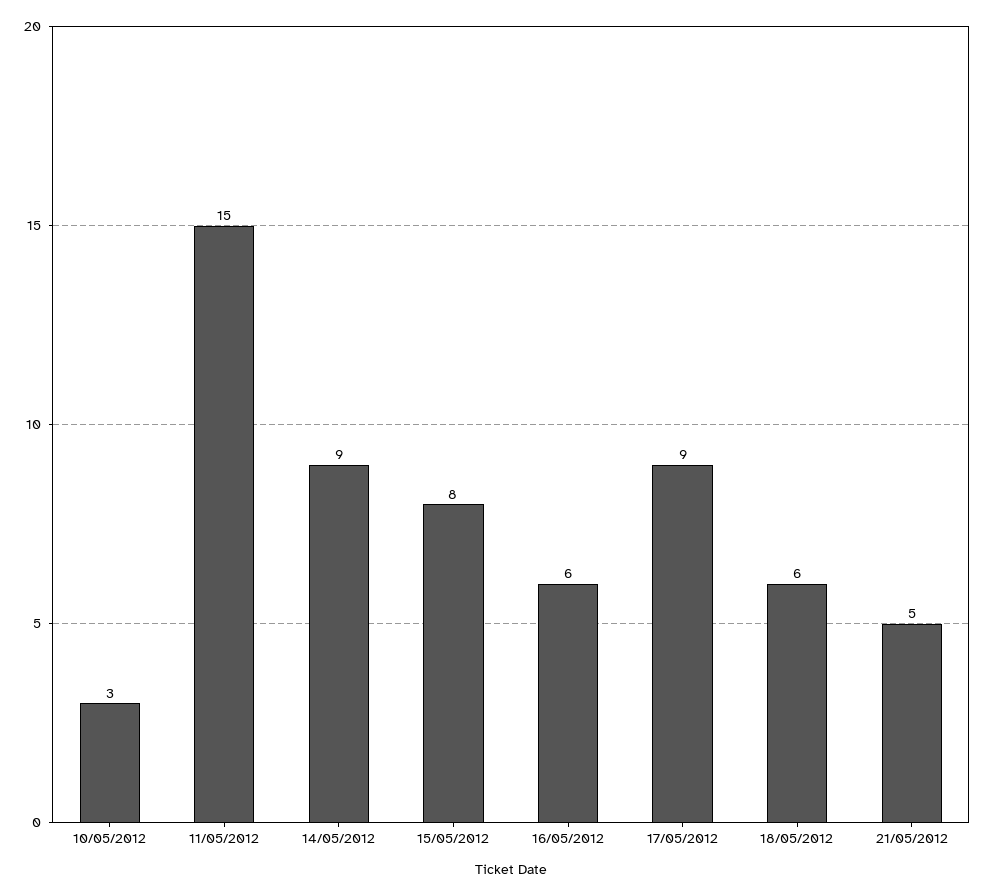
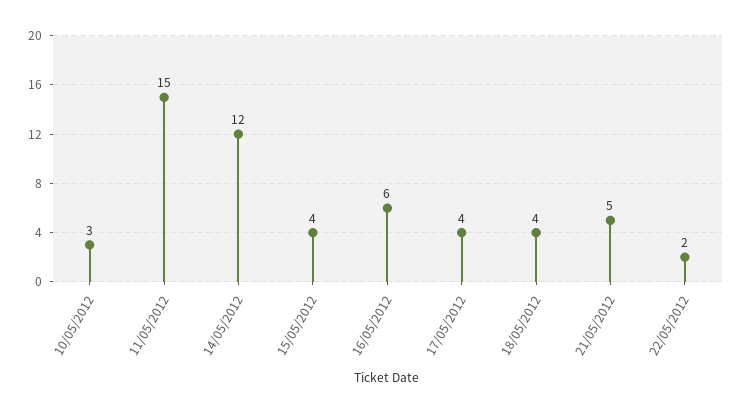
14/05/2012: 9 -> 12
15/05/2012: 8 -> 4
17/05/2012: 9 -> 4
18/05/2012: 6 -> 4
22/05/2012: none -> 2

